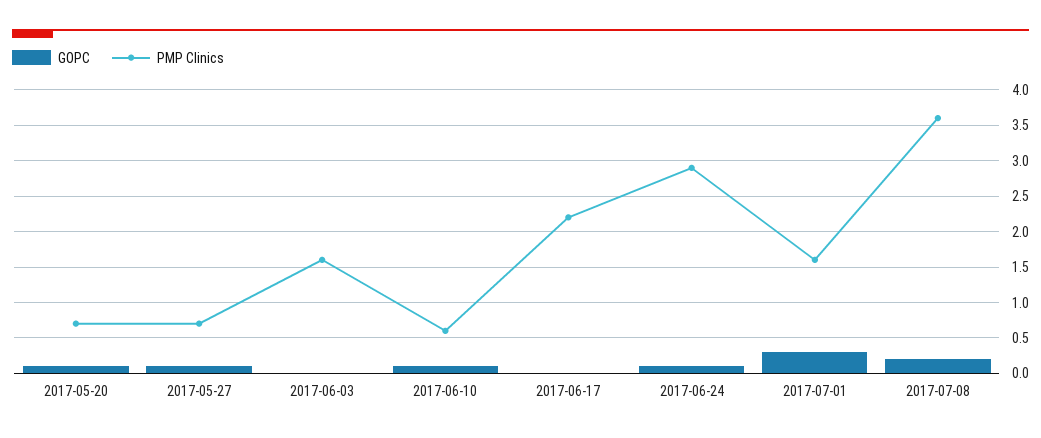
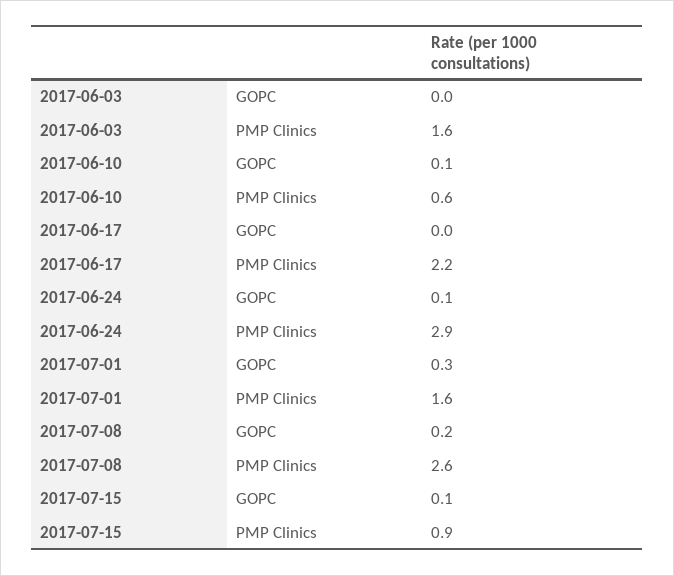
GOPC, 2017-05-20: 0.1 -> none
PMP Clinics, 2017-05-20: 0.7 -> none
GOPC, 2017-05-27: 0.1 -> none
PMP Clinics, 2017-05-27: 0.7 -> none
PMP Clinics, 2017-07-08: 3.6 -> 2.6
GOPC, 2017-07-15: none -> 0.1
PMP Clinics, 2017-07-15: none -> 0.9

